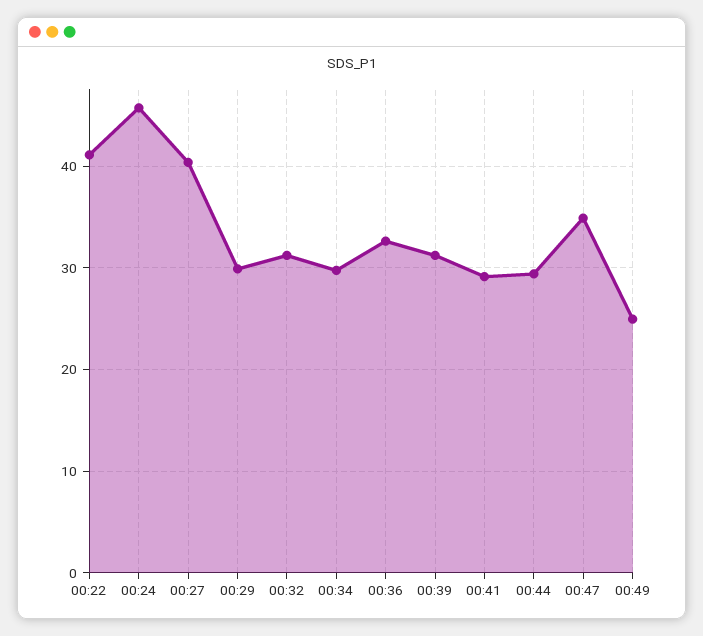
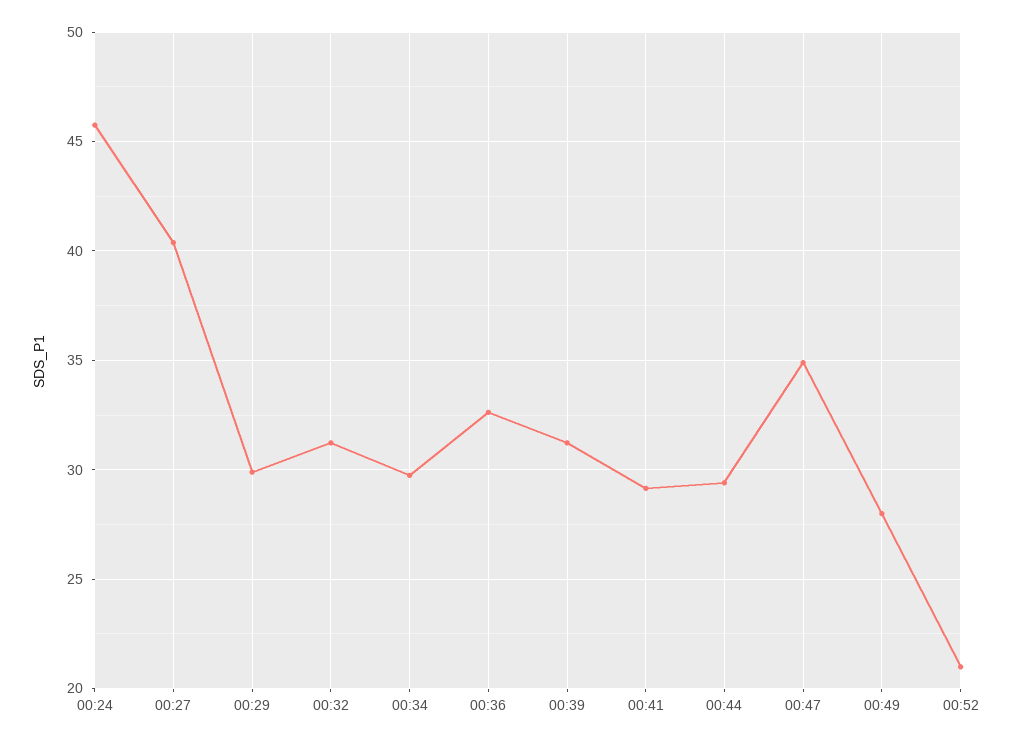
00:22: 41 -> none
00:49: 25 -> 28
00:52: none -> 21

